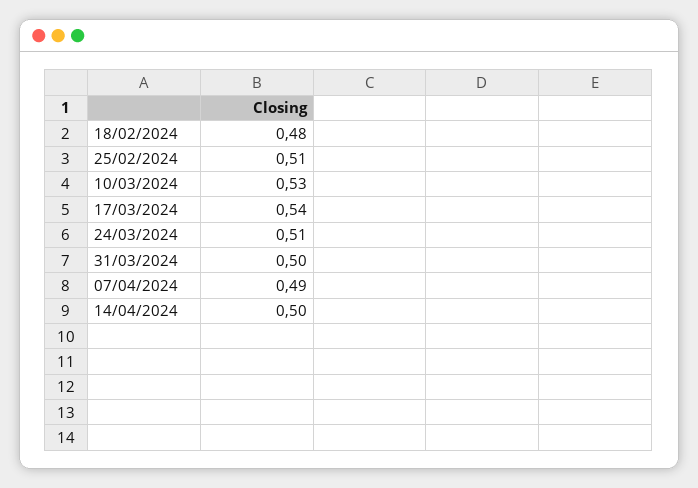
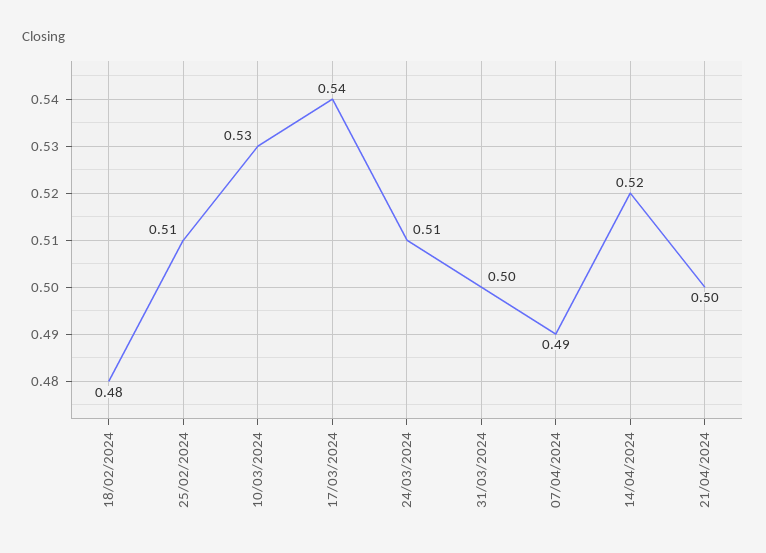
14/04/2024: 0.5 -> 0.52
21/04/2024: none -> 0.5

